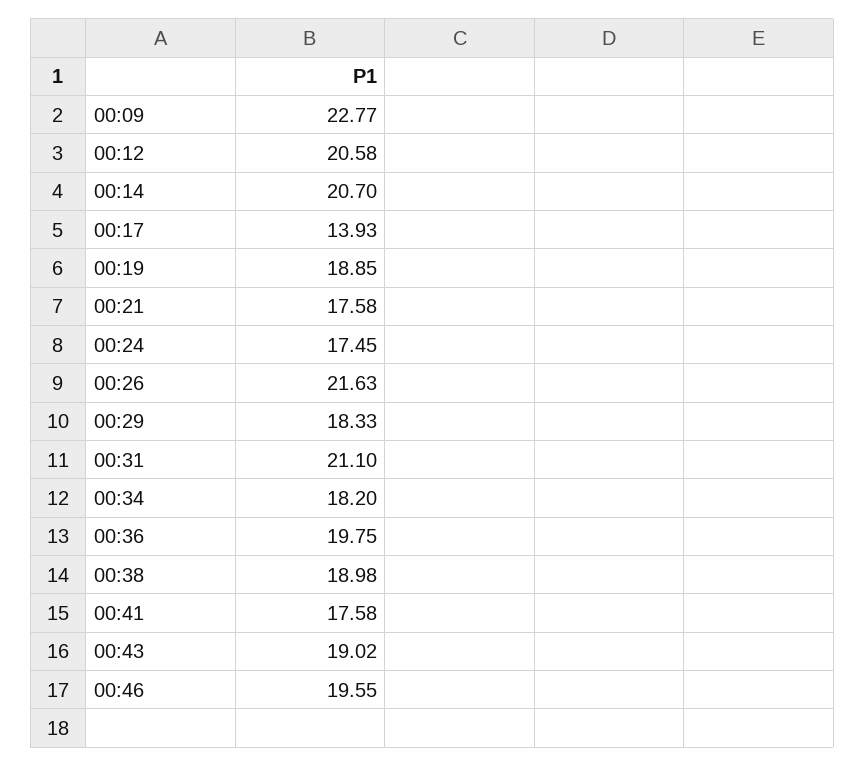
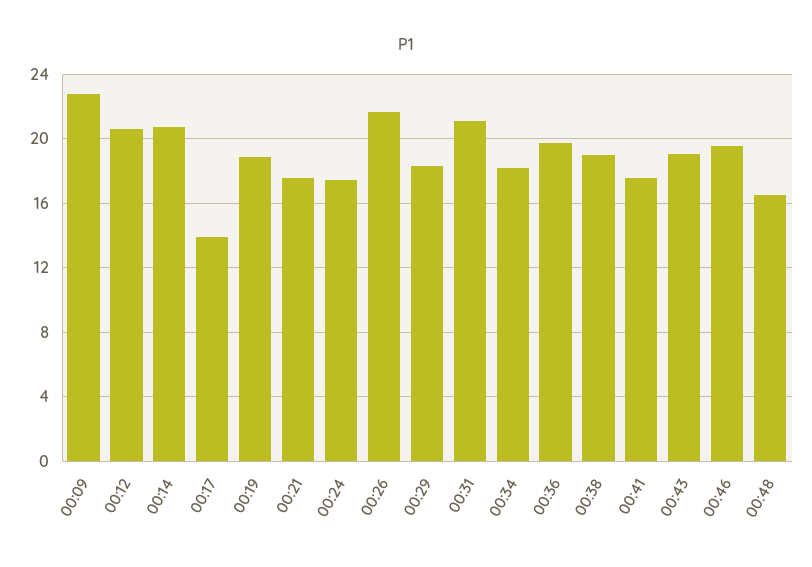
00:48: none -> 16.5

